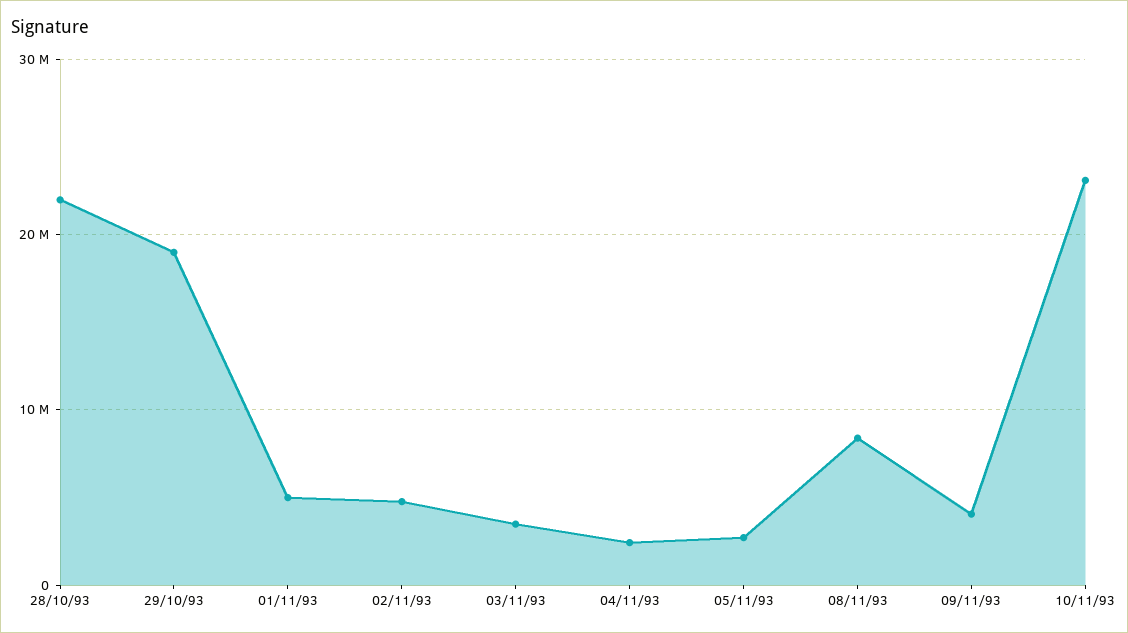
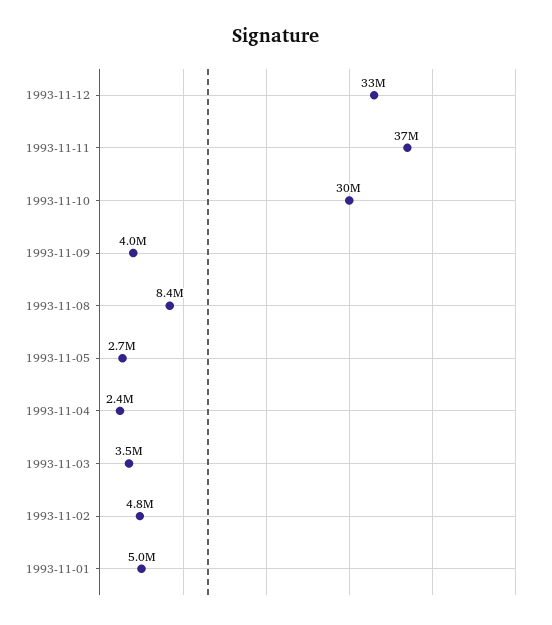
28/10/93: 22000000 -> none
29/10/93: 19000000 -> none
10/11/93: 23000000 -> 30000000
1993-11-12: none -> 33000000
1993-11-11: none -> 37000000

